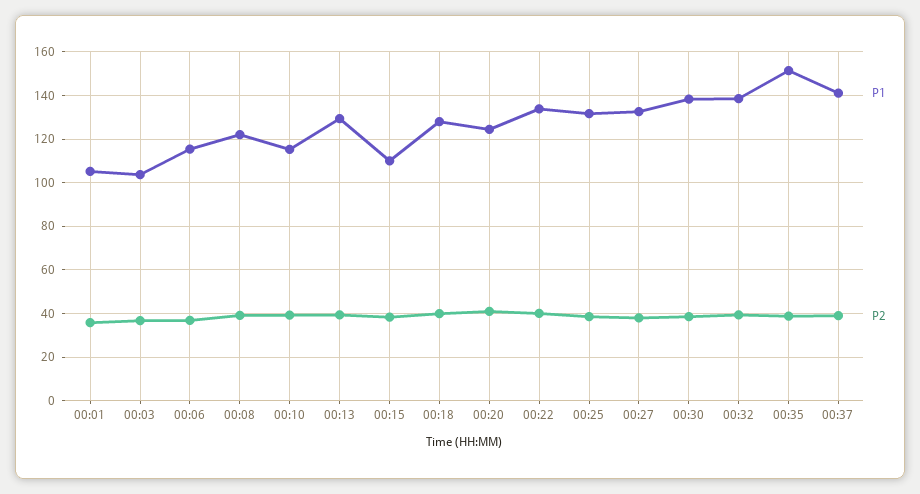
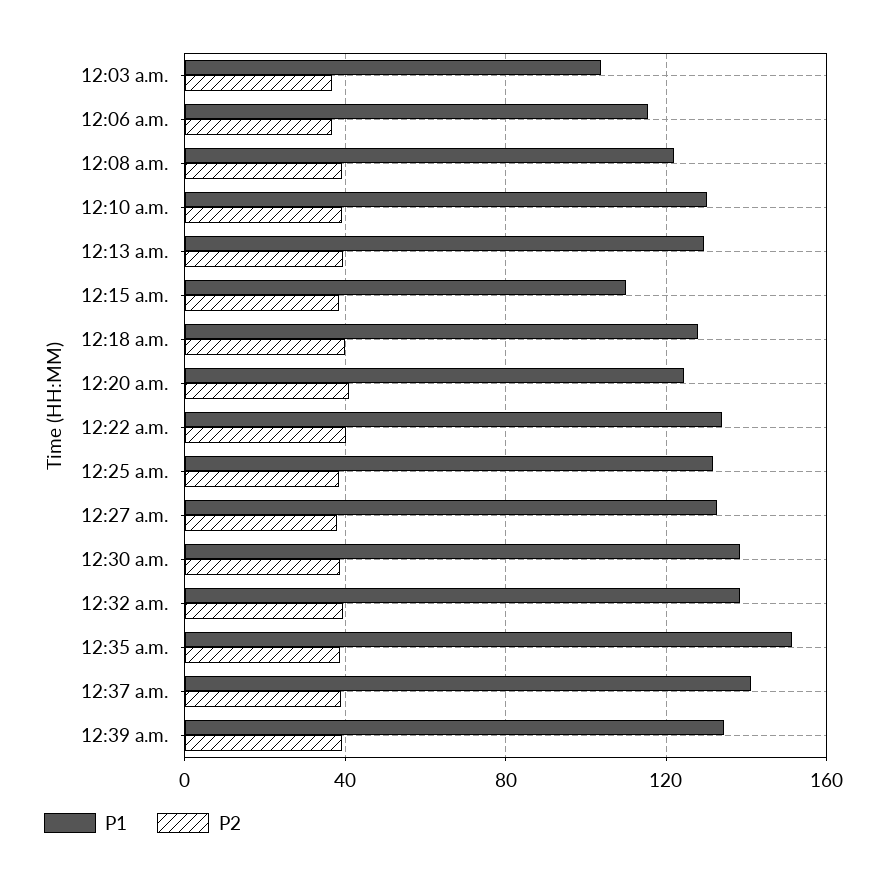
P1, 00:01: 105 -> none
P2, 00:01: 35 -> none
P1, 00:10: 115 -> 130
P1, 12:39 a.m.: none -> 135
P2, 12:39 a.m.: none -> 40

